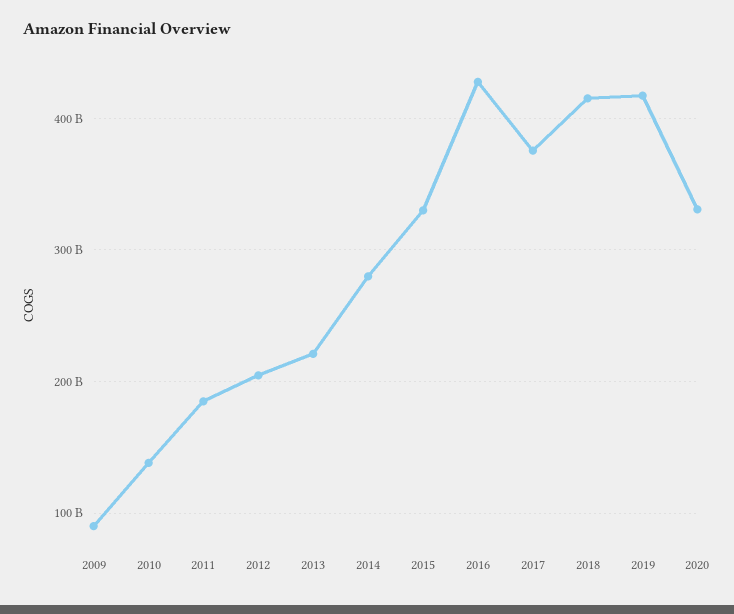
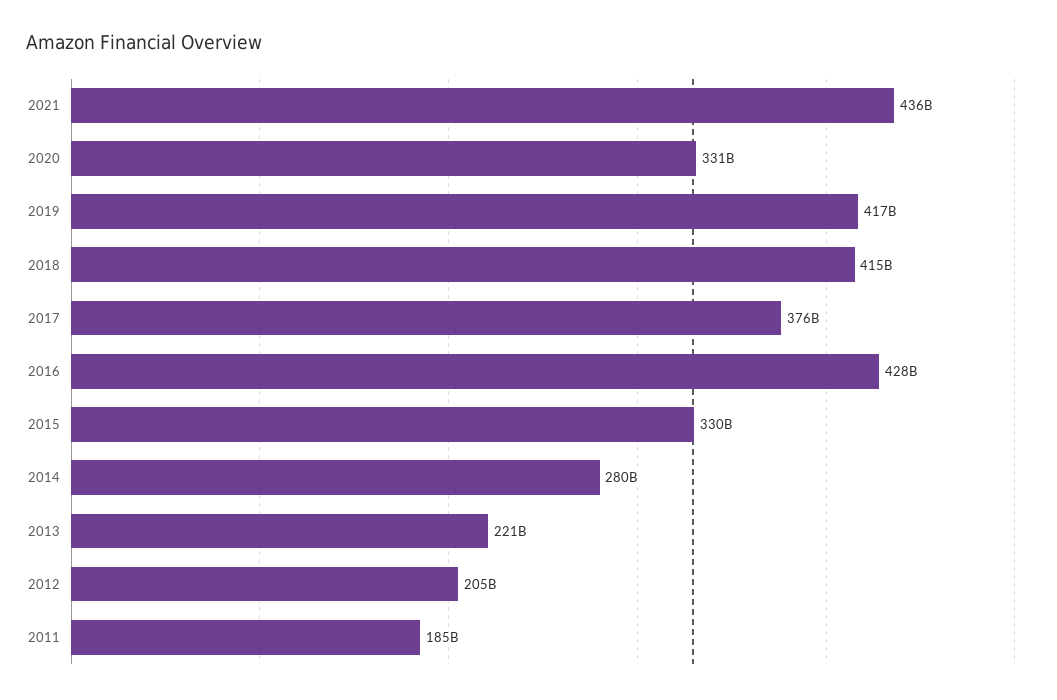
2009: 90000000000 -> none
2010: 140000000000 -> none
2021: none -> 436000000000

